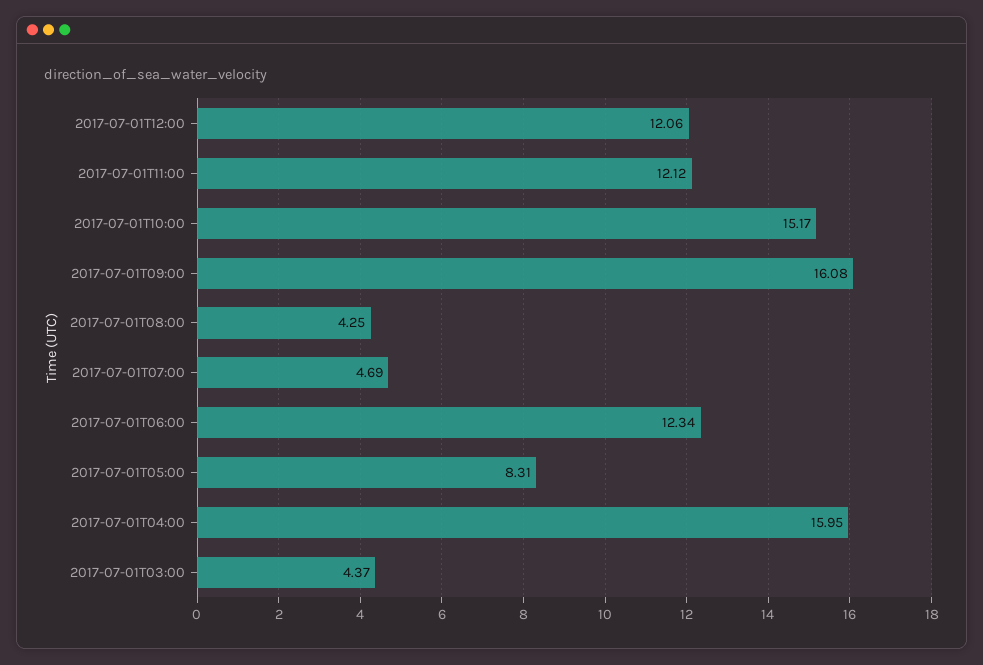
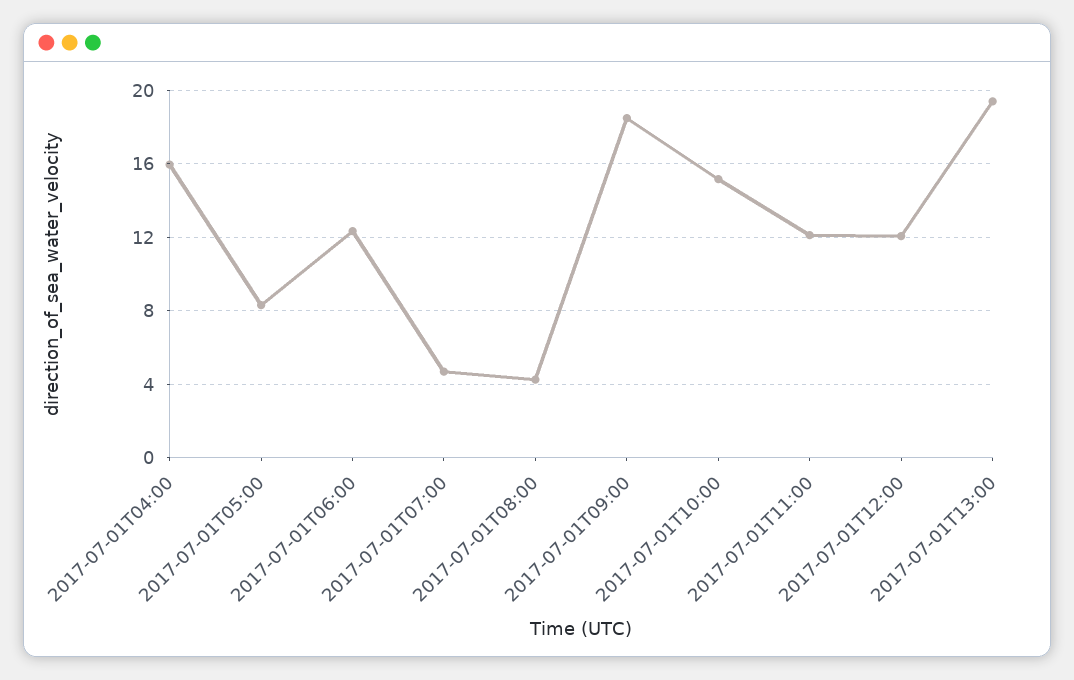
2017-07-01T09:00: 16.08 -> 18.5
2017-07-01T03:00: 4.37 -> none
2017-07-01T13:00: none -> 19.5

